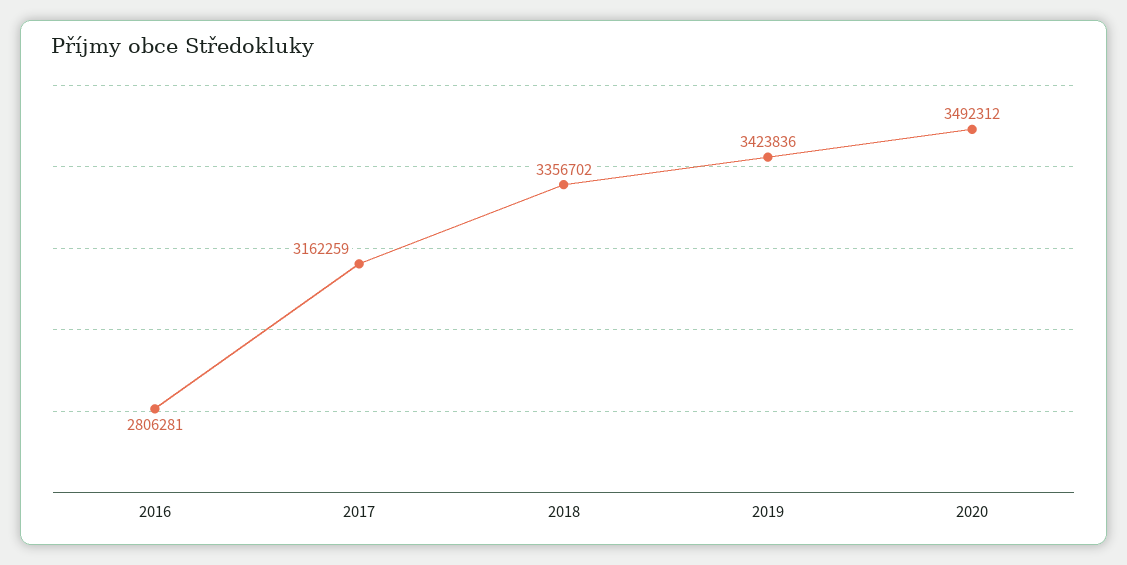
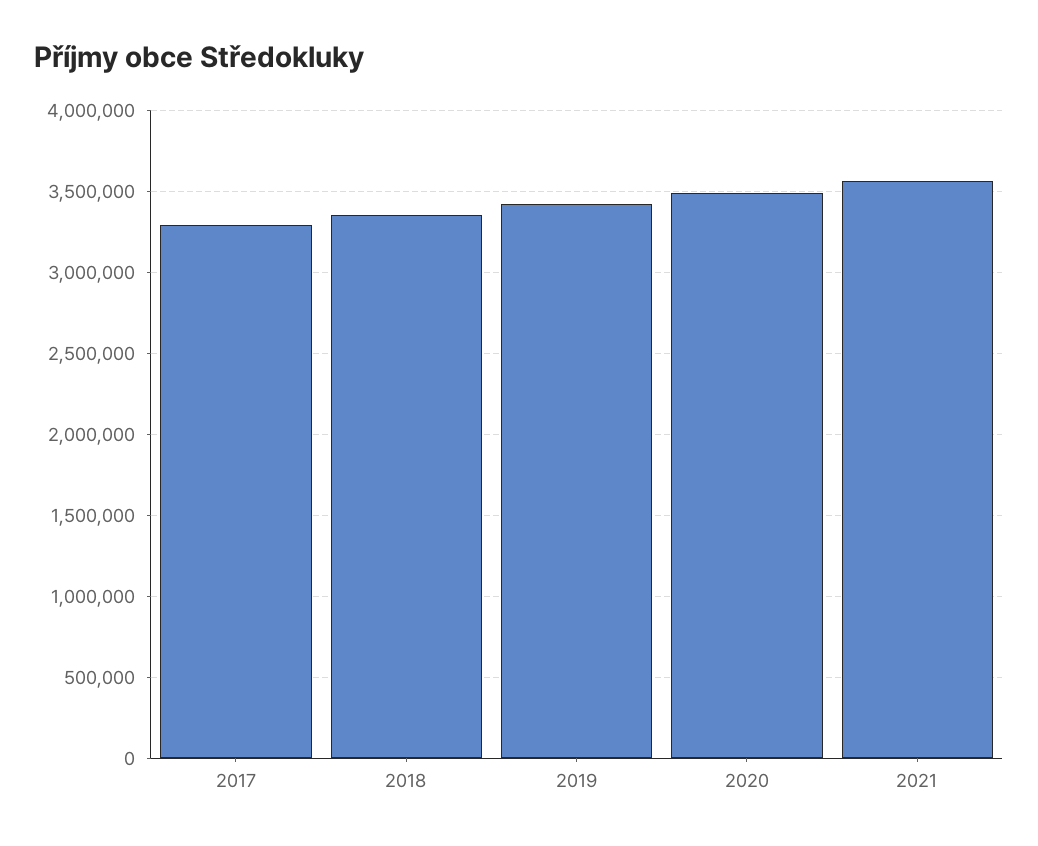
2016: 2806281 -> none
2017: 3162259 -> 3300000
2021: none -> 3550000

